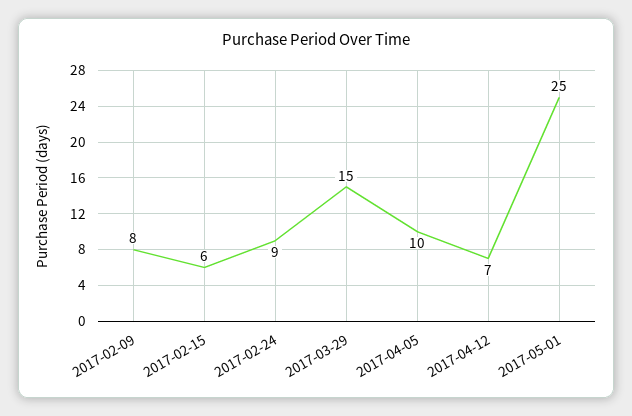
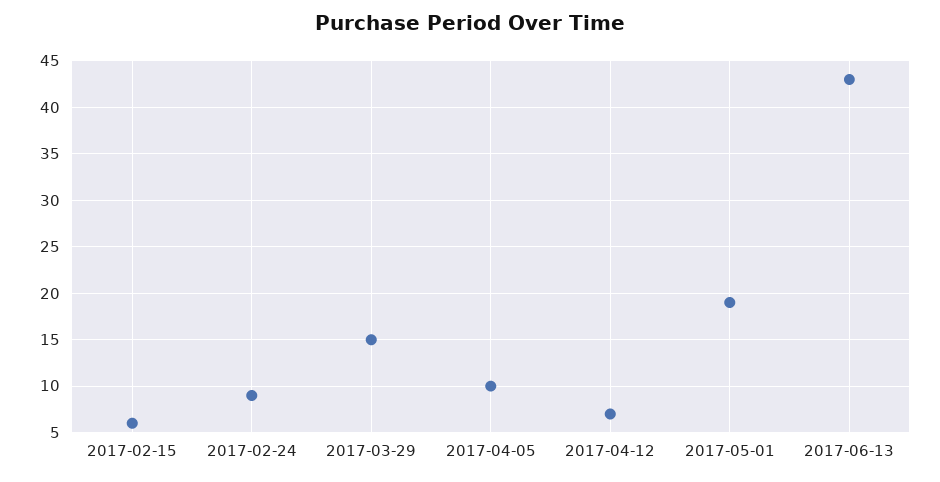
2017-02-09: 8 -> none
2017-05-01: 25 -> 19
2017-06-13: none -> 43

